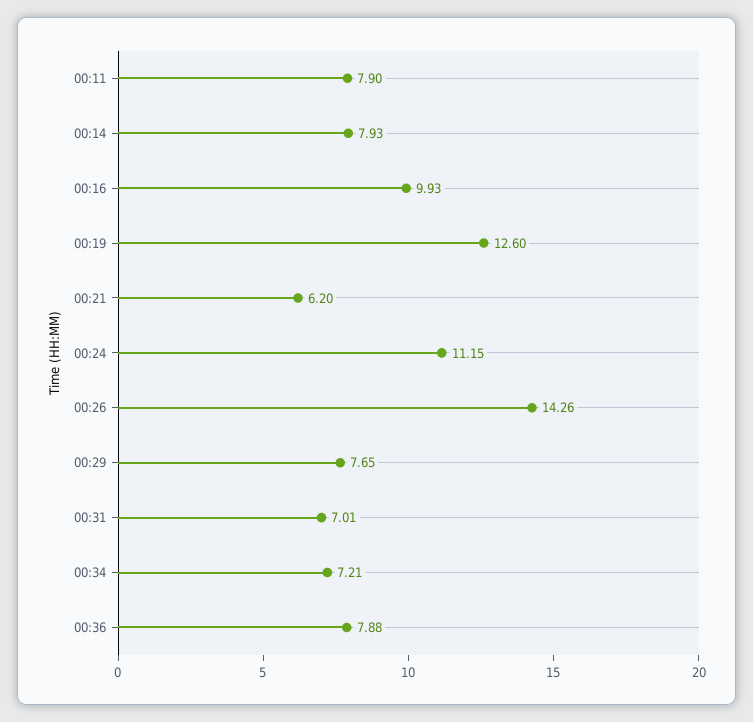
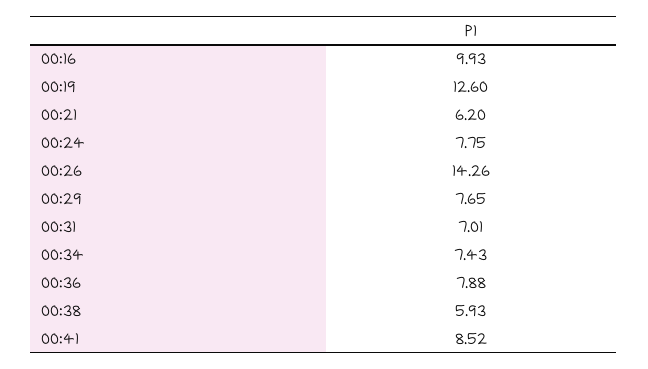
00:11: 7.9 -> none
00:14: 7.93 -> none
00:24: 11.15 -> 7.75
00:34: 7.21 -> 7.43
00:38: none -> 5.93
00:41: none -> 8.52

